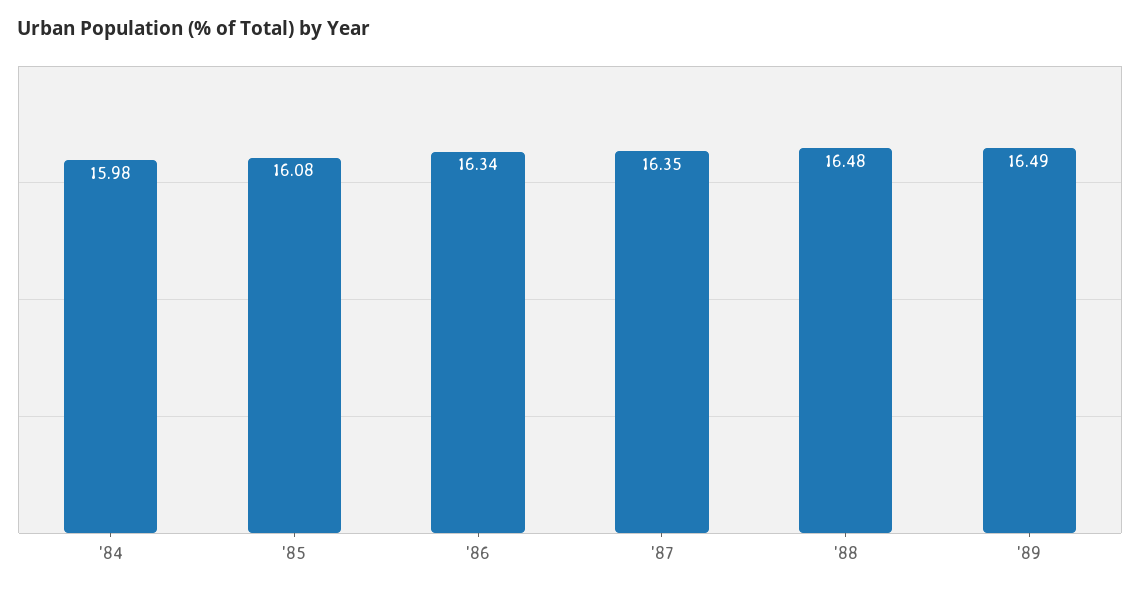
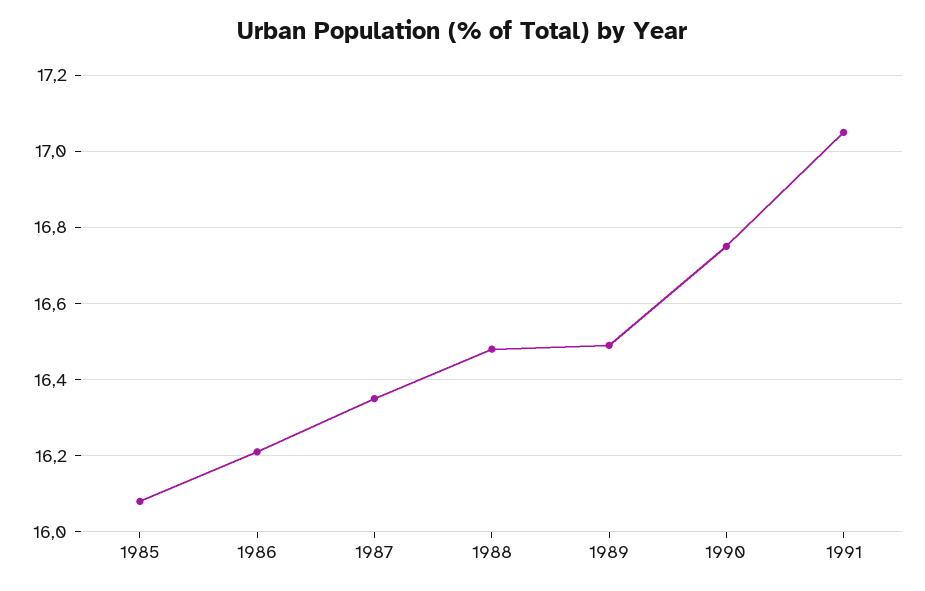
'84: 15.98 -> none
'86: 16.34 -> 16.2
1990: none -> 16.75
1991: none -> 17.05

